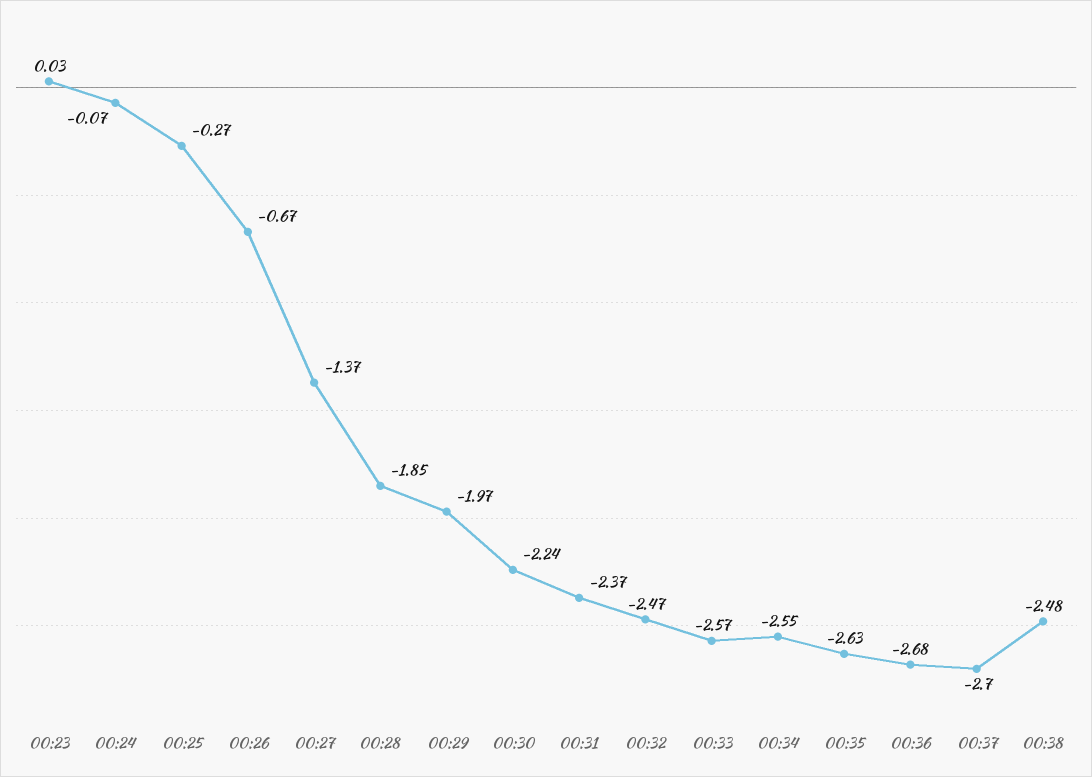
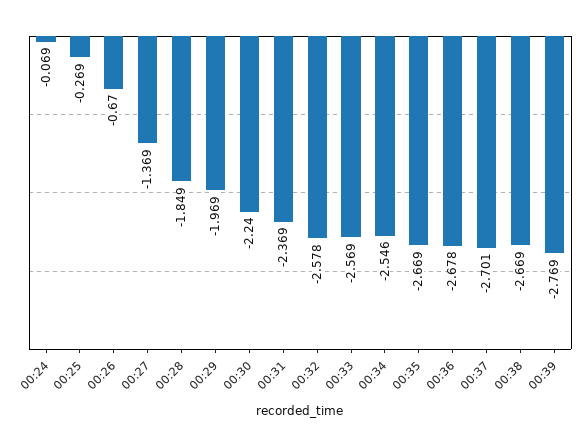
00:23: 0.03 -> none
00:32: -2.47 -> -2.578
00:35: -2.63 -> -2.669
00:38: -2.48 -> -2.669
00:39: none -> -2.769

